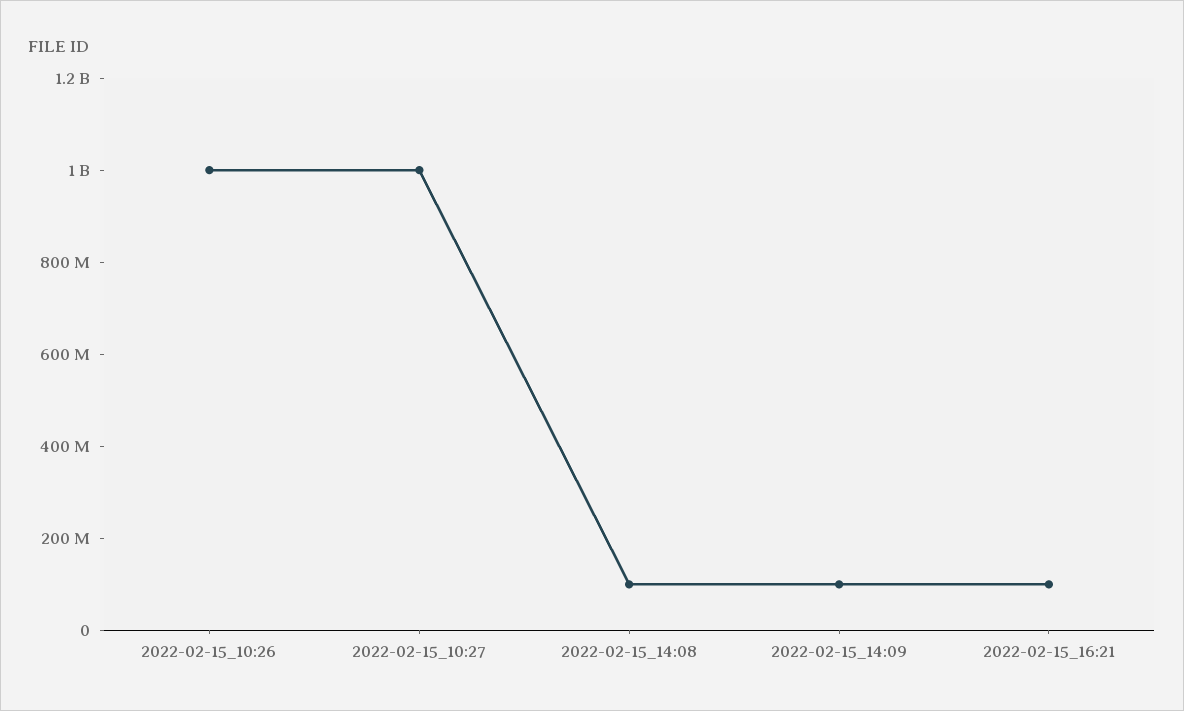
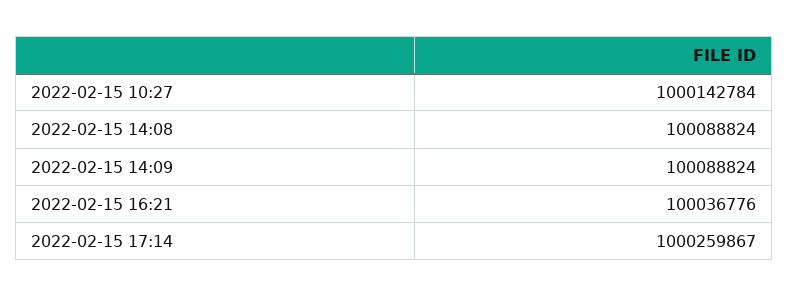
2022-02-15_10:26: 1000000000 -> none
2022-02-15 17:14: none -> 1000259867

